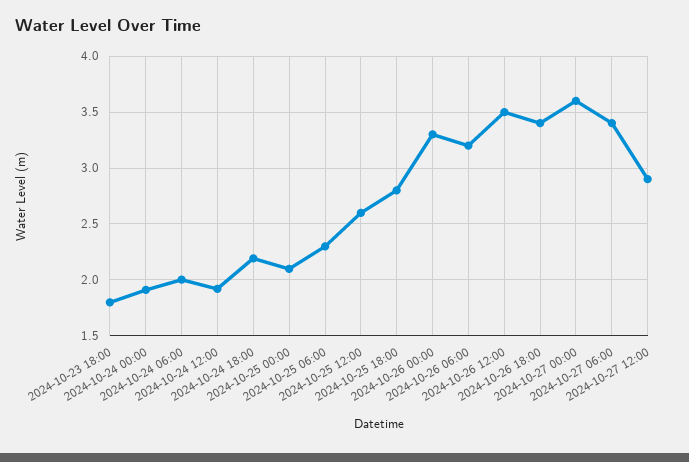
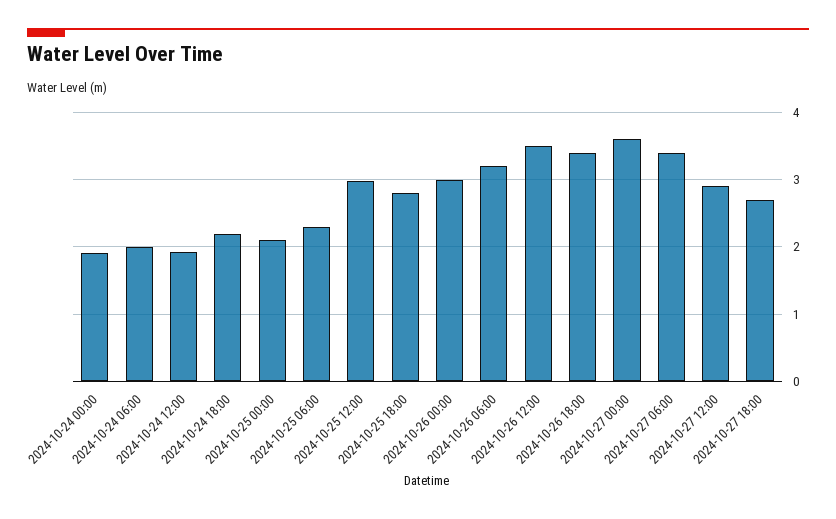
2024-10-23 18:00: 1.8 -> none
2024-10-25 12:00: 2.6 -> 3
2024-10-26 00:00: 3.3 -> 3
2024-10-27 18:00: none -> 2.7

